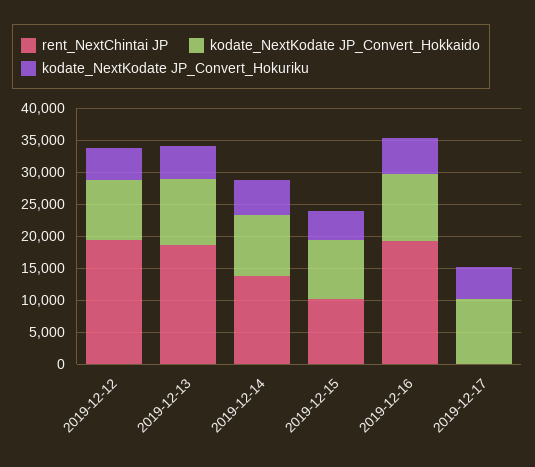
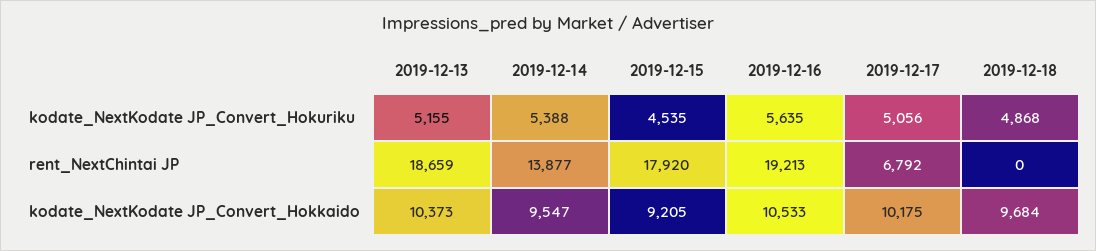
rent_NextChintai JP, 2019-12-12: 20000 -> none
kodate_NextKodate JP_Convert_Hokkaido, 2019-12-12: 10000 -> none
kodate_NextKodate JP_Convert_Hokuriku, 2019-12-12: 5000 -> none
rent_NextChintai JP, 2019-12-15: 10000 -> 17920
rent_NextChintai JP, 2019-12-17: 0 -> 6792
kodate_NextKodate JP_Convert_Hokuriku, 2019-12-18: none -> 4868
rent_NextChintai JP, 2019-12-18: none -> 0
kodate_NextKodate JP_Convert_Hokkaido, 2019-12-18: none -> 9684

